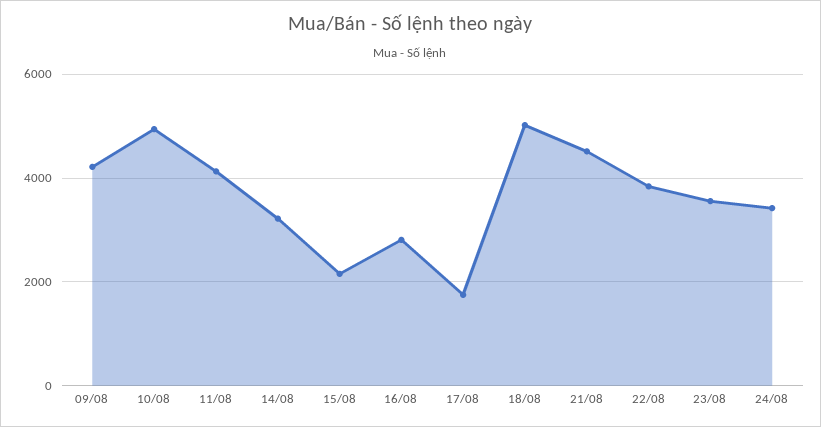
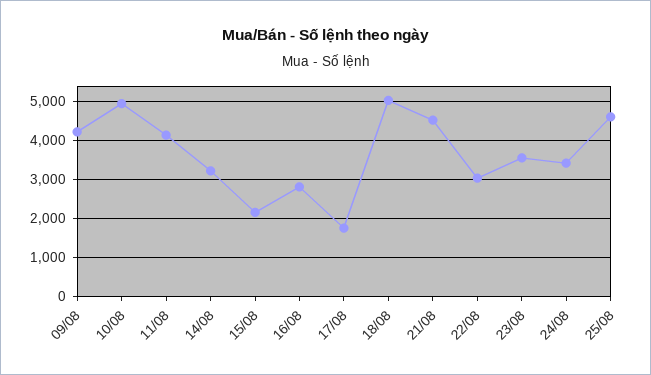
22/08: 3800 -> 3000
25/08: none -> 4600

